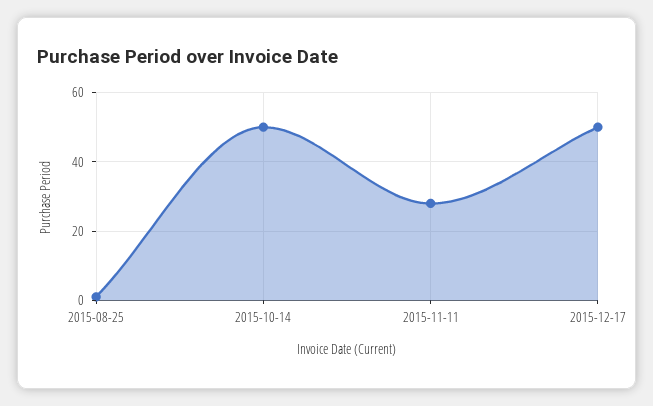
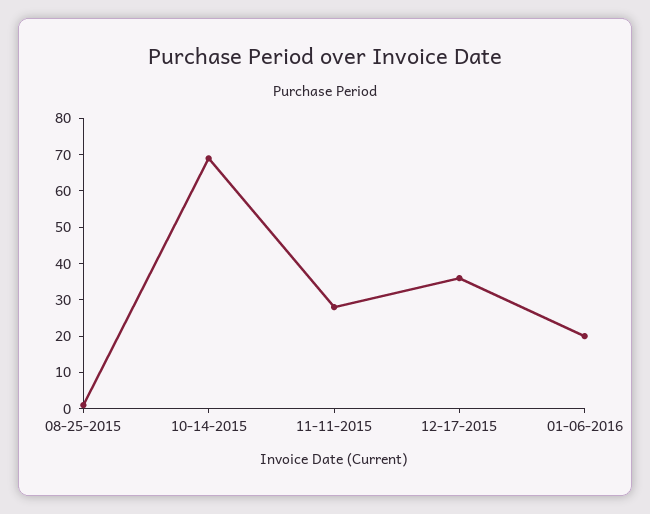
2015-10-14: 50 -> 70
2015-12-17: 50 -> 35
01-06-2016: none -> 20

